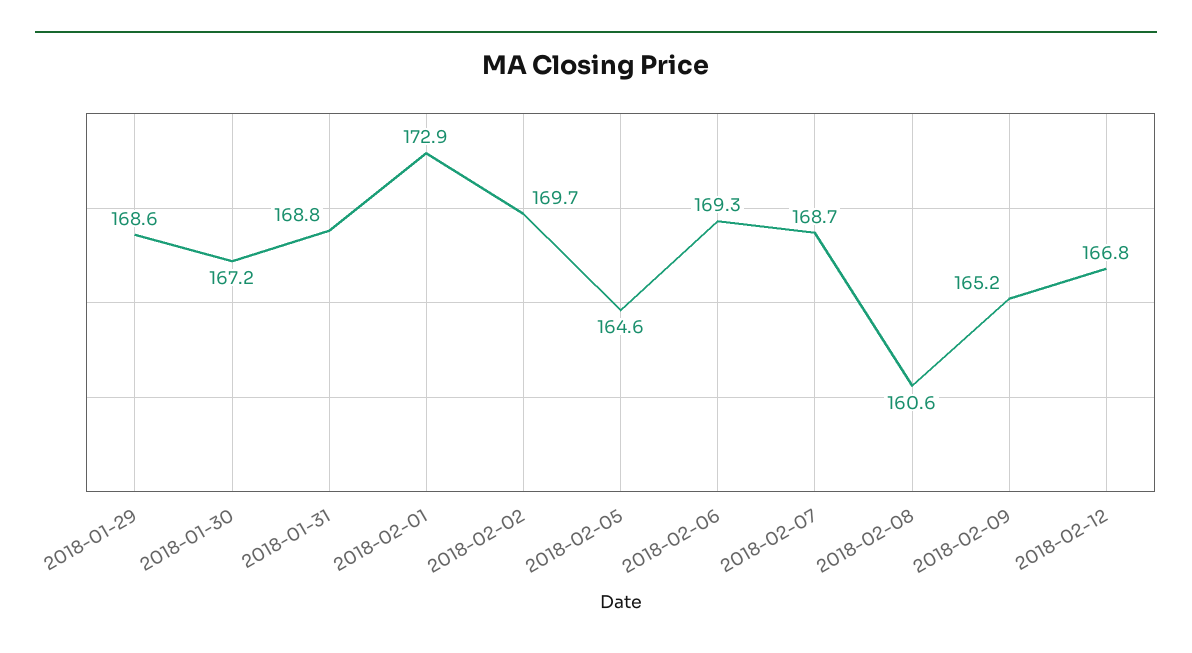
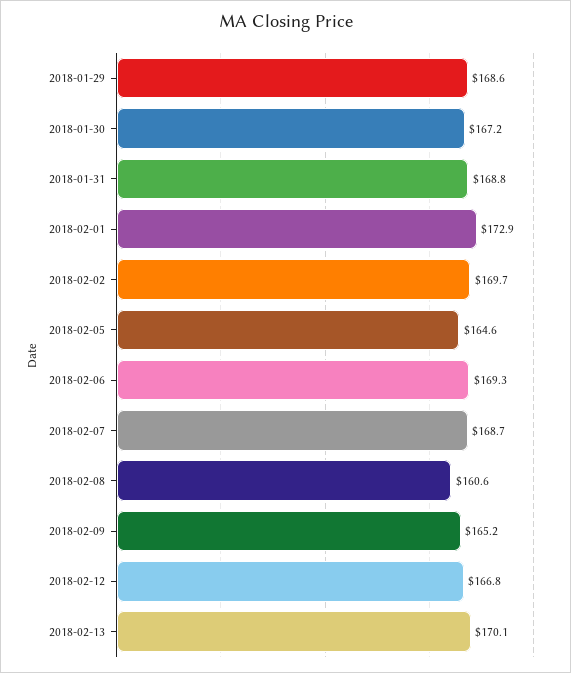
2018-02-13: none -> 170.1

